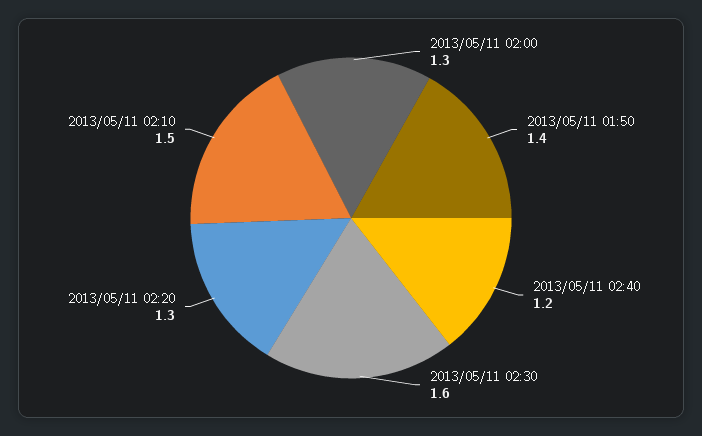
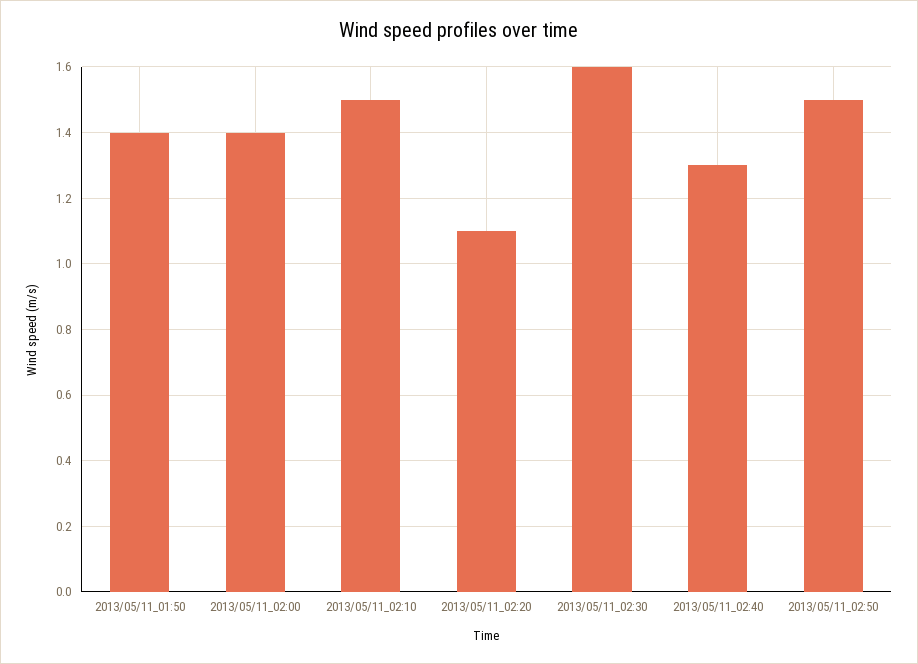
2013/05/11 02:00: 1.3 -> 1.4
2013/05/11 02:40: 1.2 -> 1.3
2013/05/11 02:20: 1.3 -> 1.1
2013/05/11_02:50: none -> 1.5

